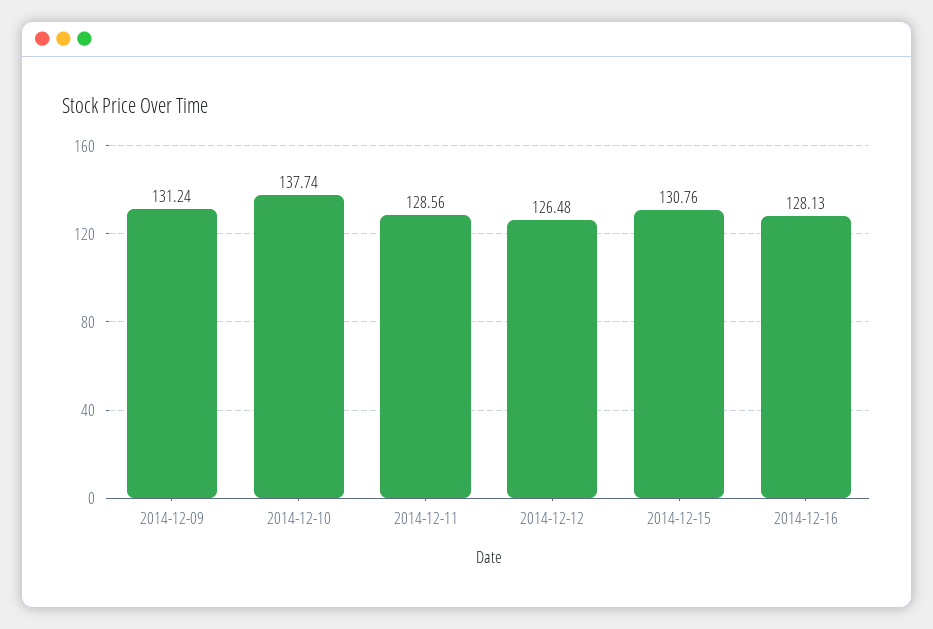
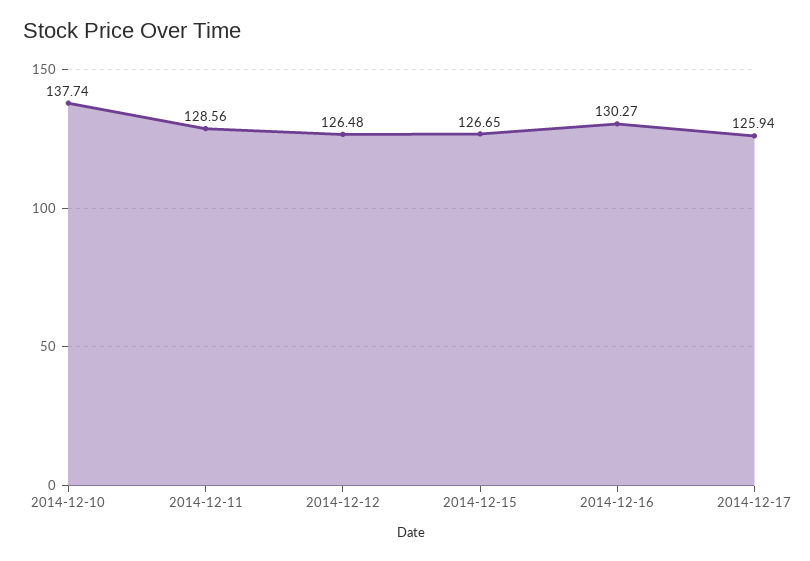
2014-12-09: 131.24 -> none
2014-12-15: 130.76 -> 126.65
2014-12-16: 128.13 -> 130.27
2014-12-17: none -> 125.94

